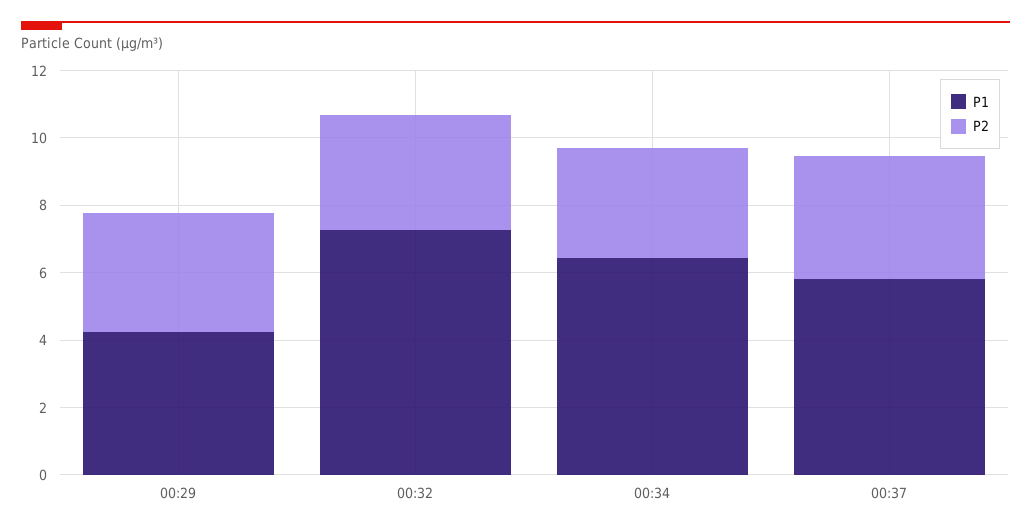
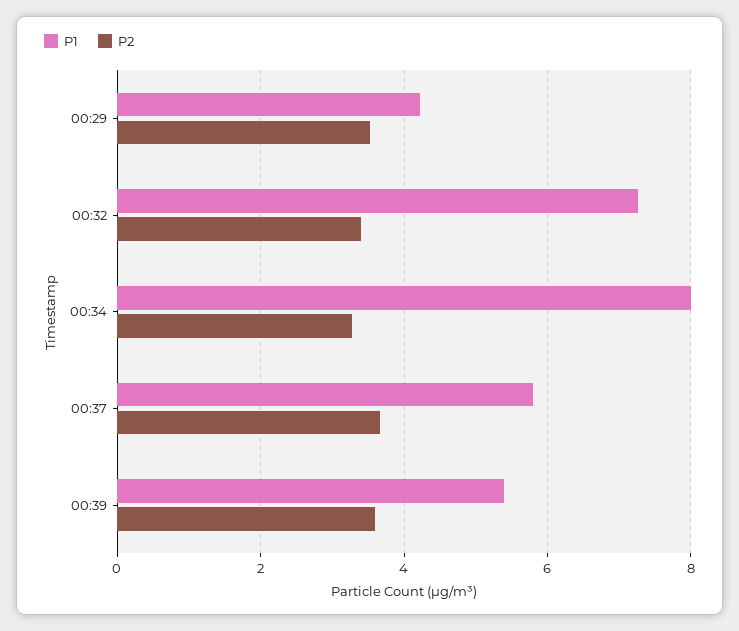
P1, 00:34: 6.5 -> 8
P1, 00:39: none -> 5.4
P2, 00:39: none -> 3.6

